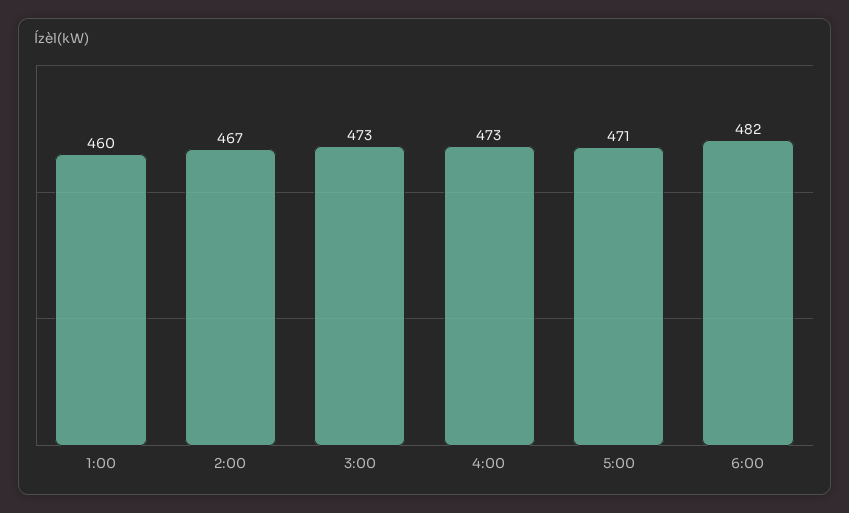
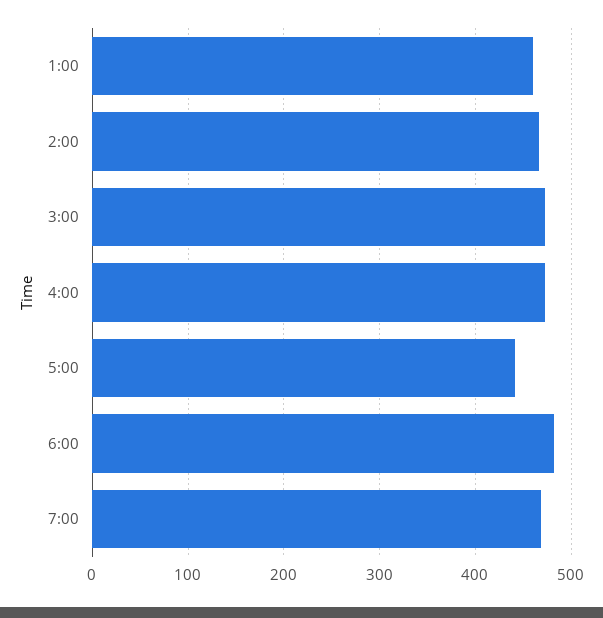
5:00: 471 -> 440
7:00: none -> 470

